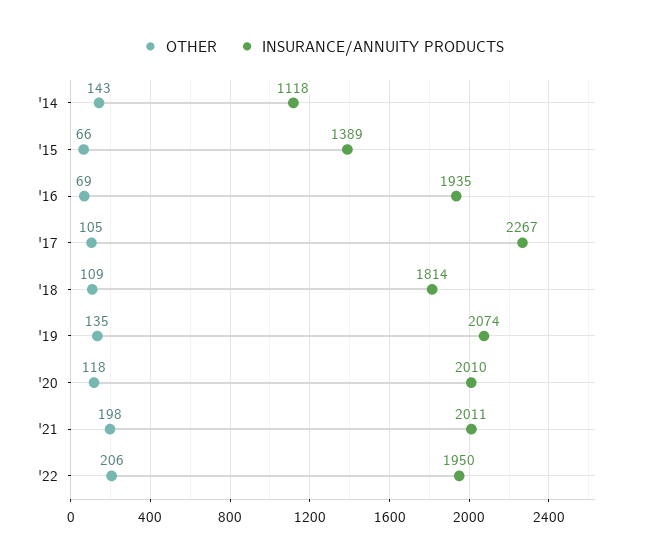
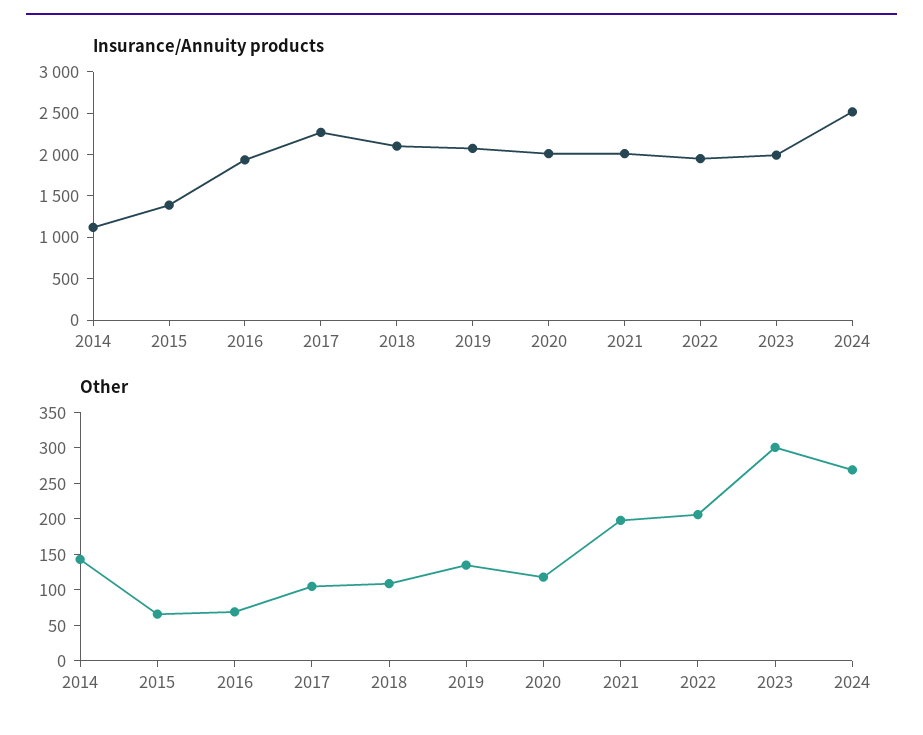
INSURANCE/ANNUITY PRODUCTS, '18: 1814 -> 2100
INSURANCE/ANNUITY PRODUCTS, 2023: none -> 2000
INSURANCE/ANNUITY PRODUCTS, 2024: none -> 2500
OTHER, 2023: none -> 300
OTHER, 2024: none -> 275

